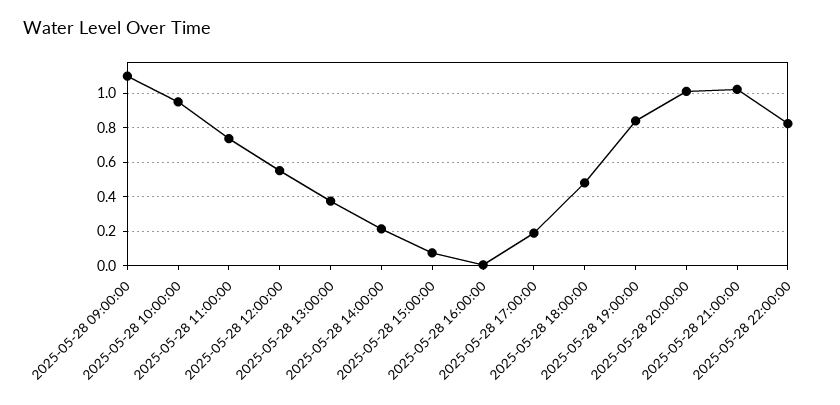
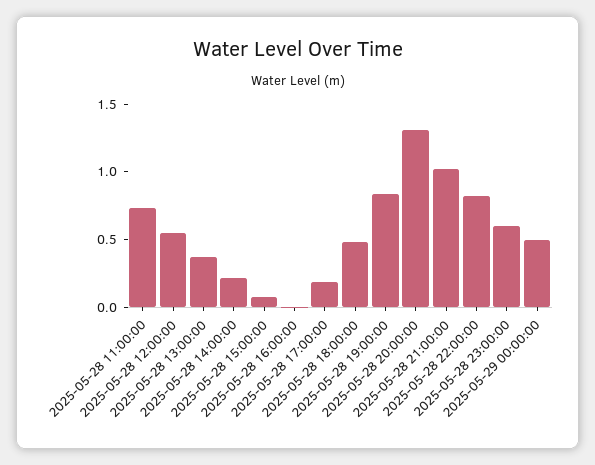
2025-05-28 09:00:00: 1.1 -> none
2025-05-28 10:00:00: 0.95 -> none
2025-05-28 20:00:00: 1 -> 1.3
2025-05-28 23:00:00: none -> 0.6
2025-05-29 00:00:00: none -> 0.5

